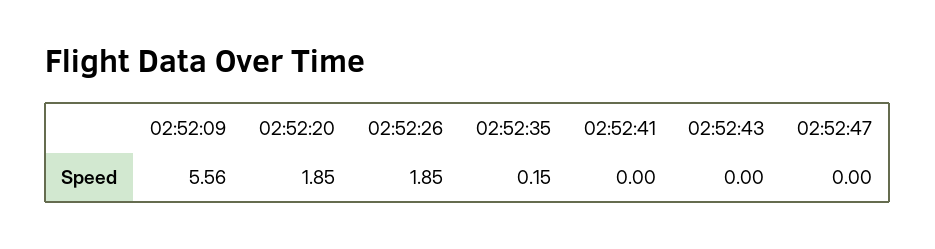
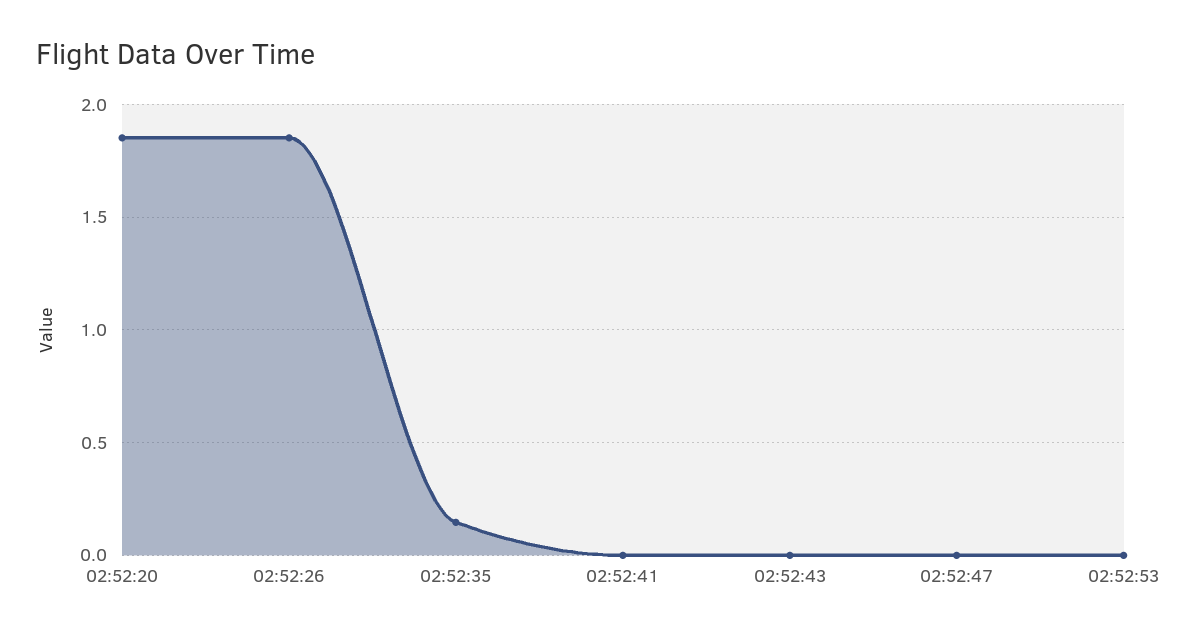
02:52:09: 5.56 -> none
02:52:53: none -> 0

